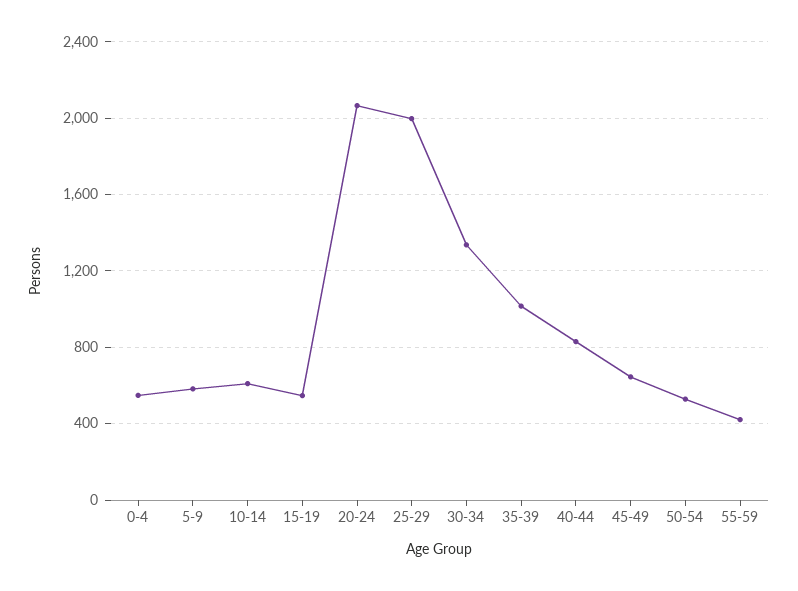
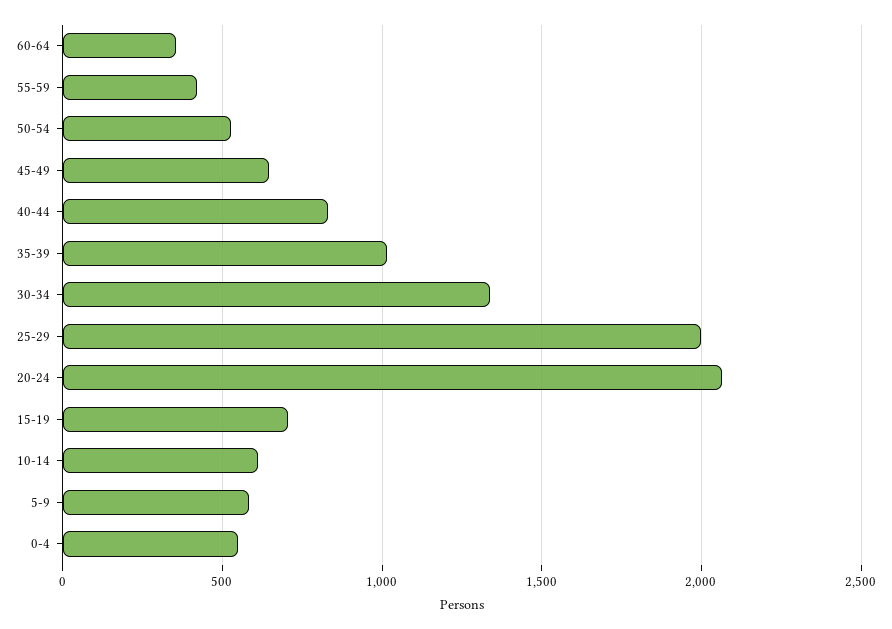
15-19: 550 -> 700
60-64: none -> 350

